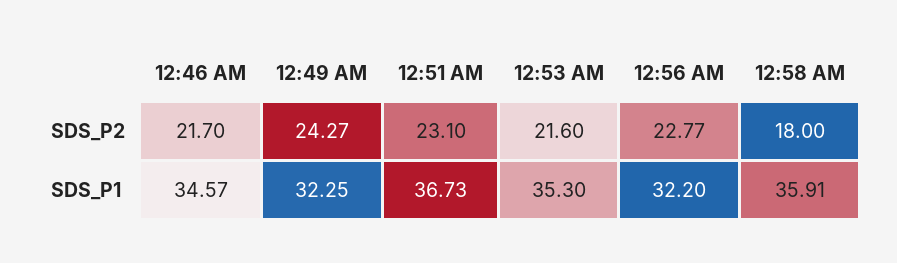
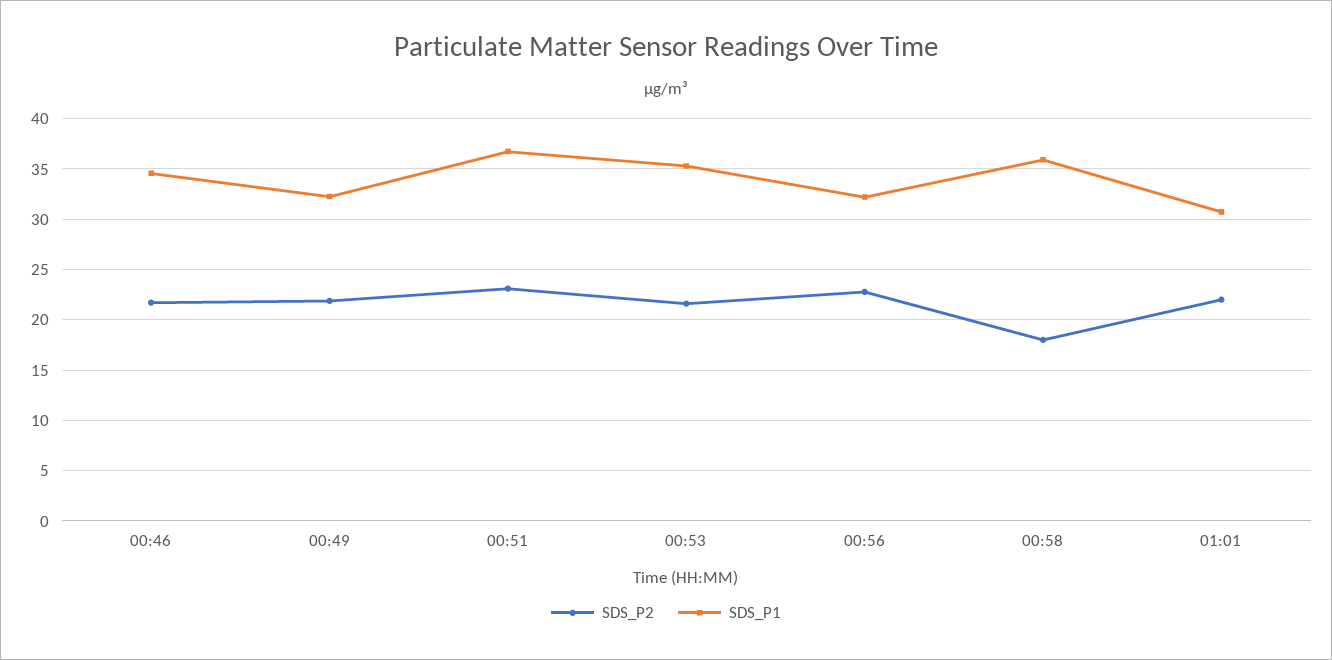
SDS_P2, 12:49 AM: 24.27 -> 22
SDS_P2, 01:01: none -> 22
SDS_P1, 01:01: none -> 31

